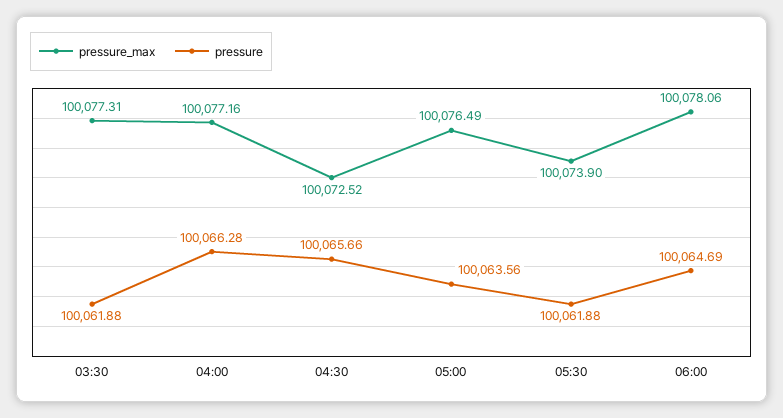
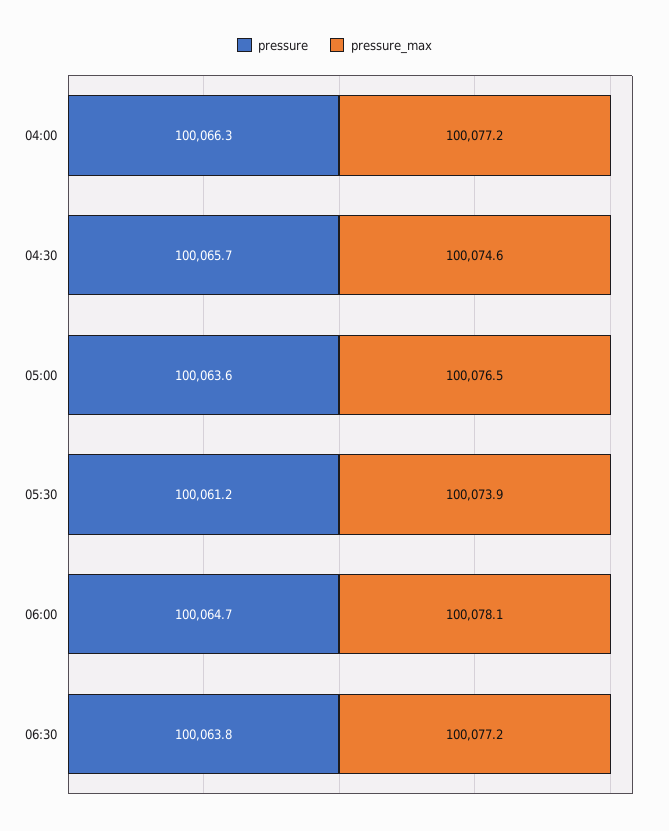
pressure_max, 03:30: 100077.31 -> none
pressure, 03:30: 100061.88 -> none
pressure_max, 04:30: 100072.52 -> 100074.6
pressure, 05:30: 100061.88 -> 100061.2
pressure, 06:30: none -> 100063.8
pressure_max, 06:30: none -> 100077.2

